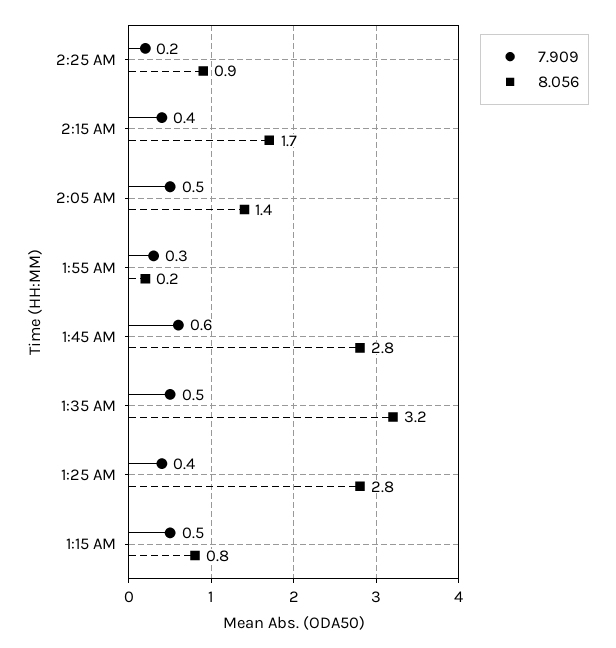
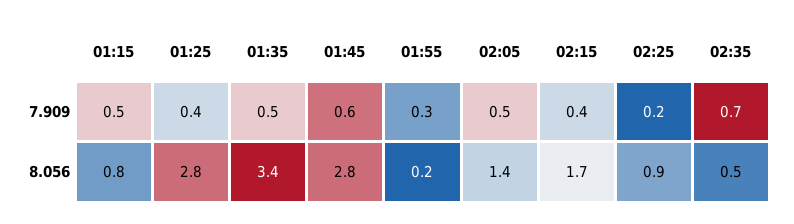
8.056, 1:35 AM: 3.2 -> 3.4
7.909, 02:35: none -> 0.7
8.056, 02:35: none -> 0.5

